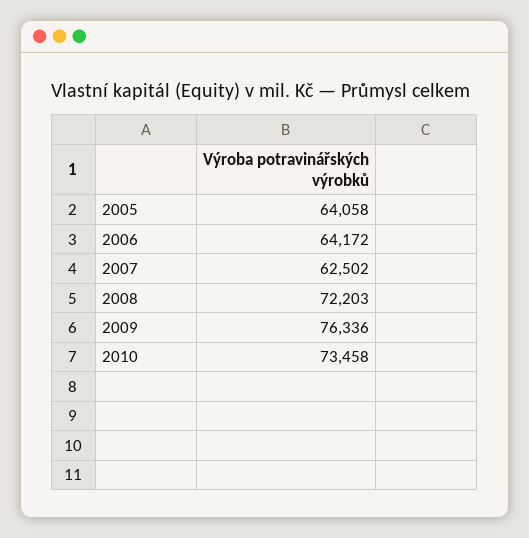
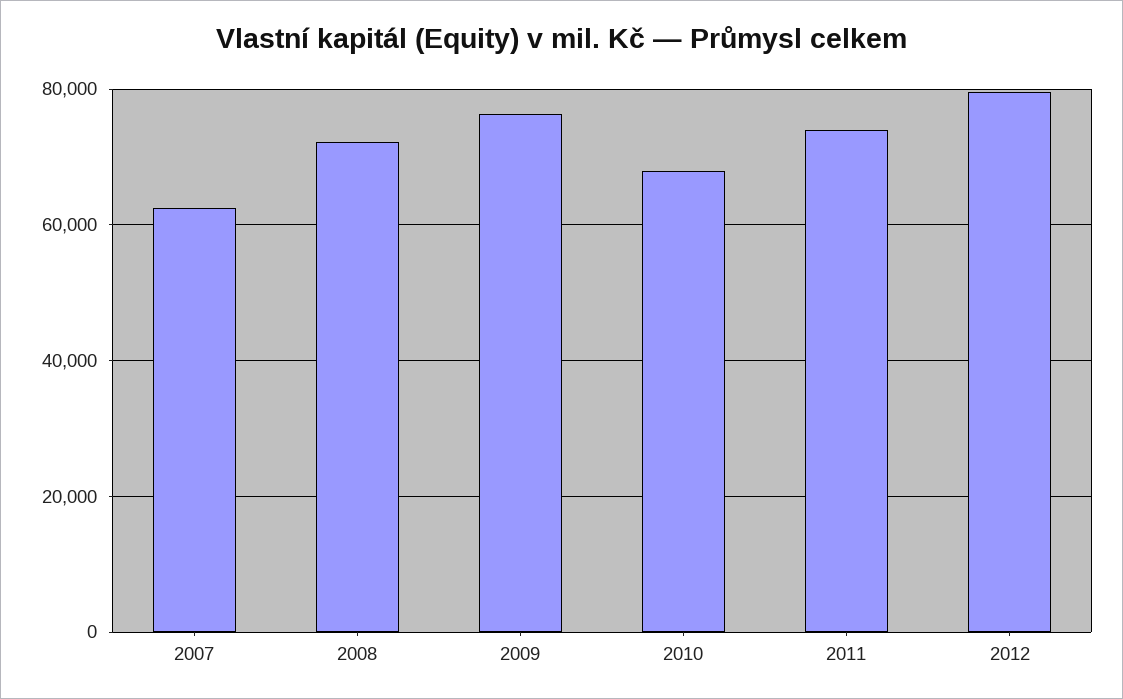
2005: 64058 -> none
2006: 64172 -> none
2010: 73458 -> 68000
2011: none -> 74000
2012: none -> 80000

